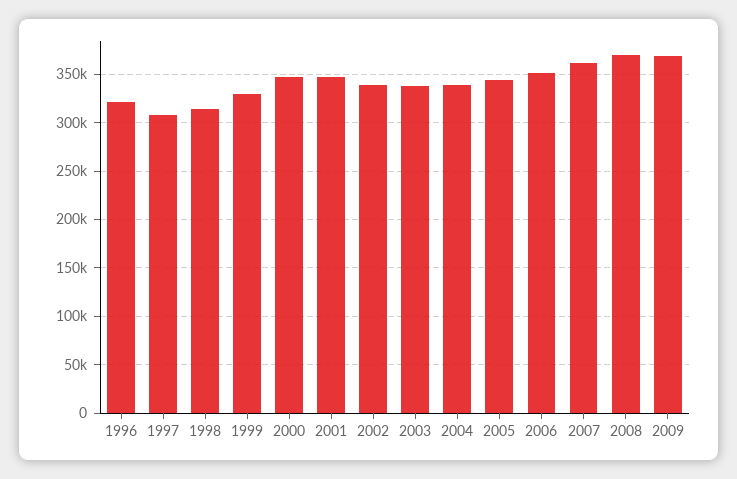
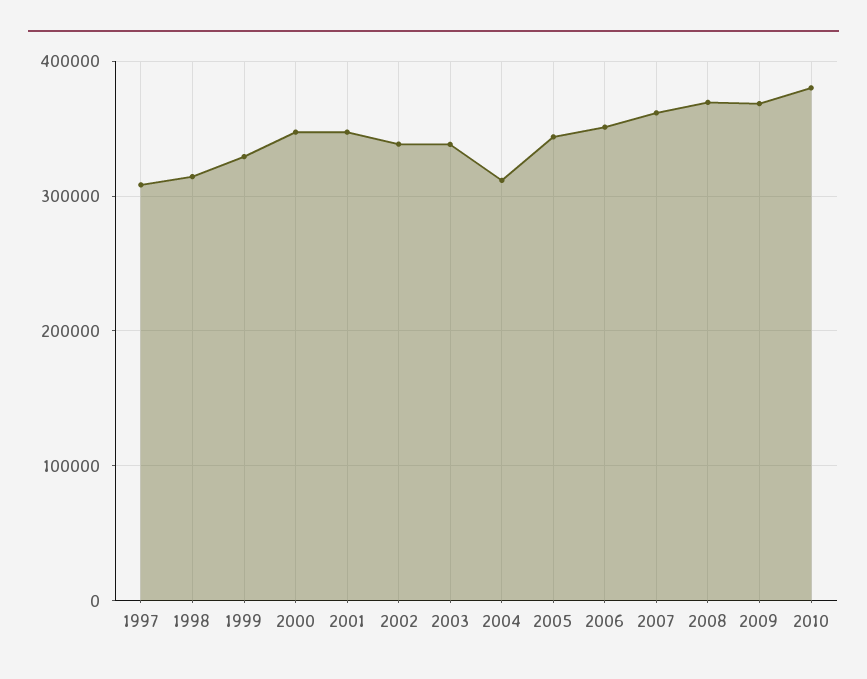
1996: 320000 -> none
2004: 340000 -> 310000
2010: none -> 380000

